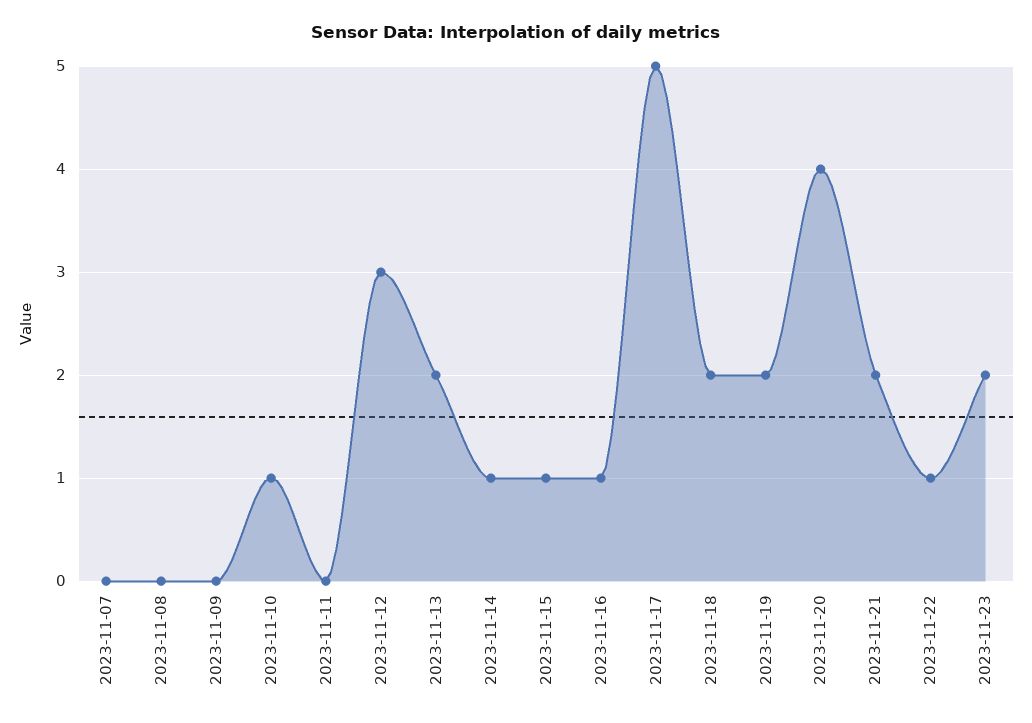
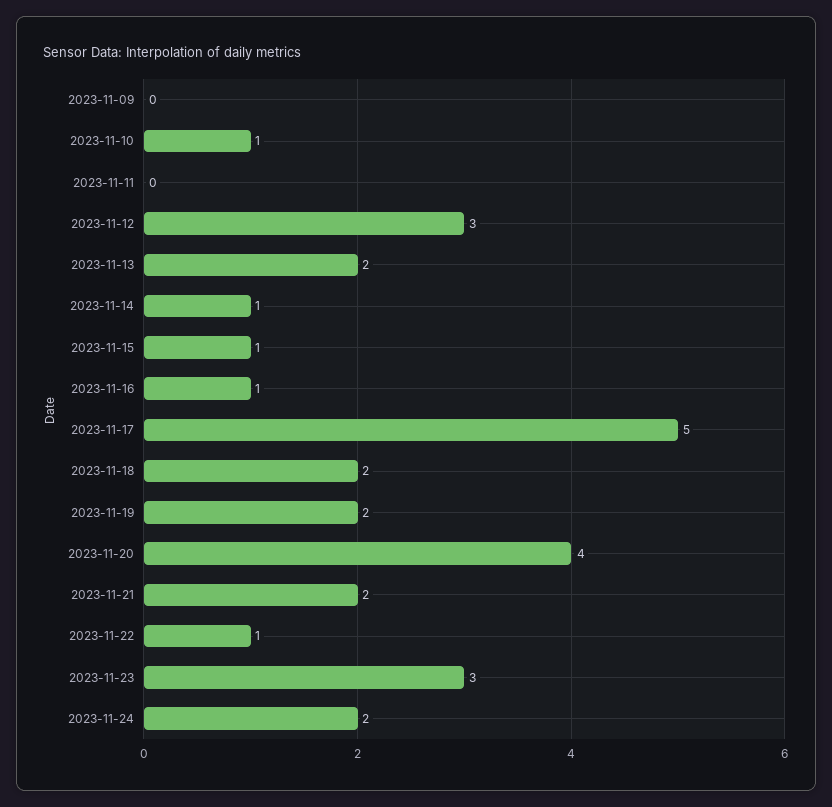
2023-11-07: 0 -> none
2023-11-08: 0 -> none
2023-11-23: 2 -> 3
2023-11-24: none -> 2

